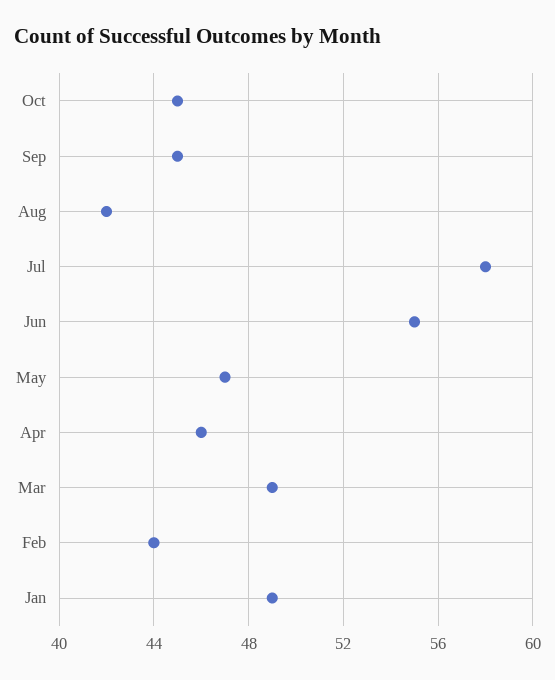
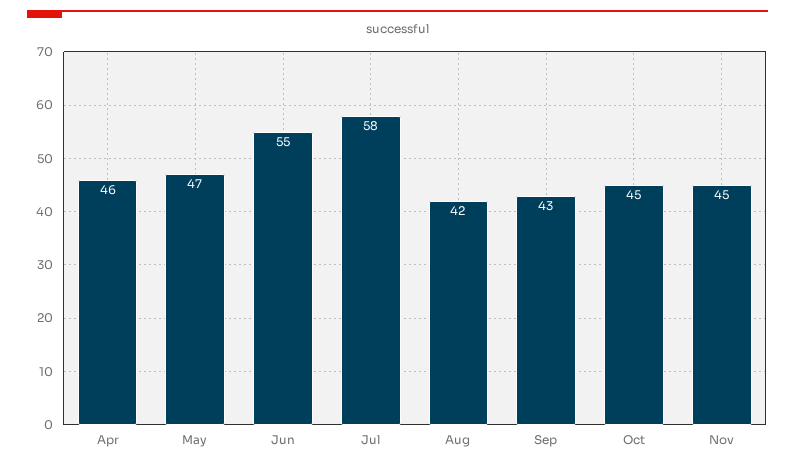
Sep: 45 -> 43
Mar: 49 -> none
Feb: 44 -> none
Jan: 49 -> none
Nov: none -> 45

